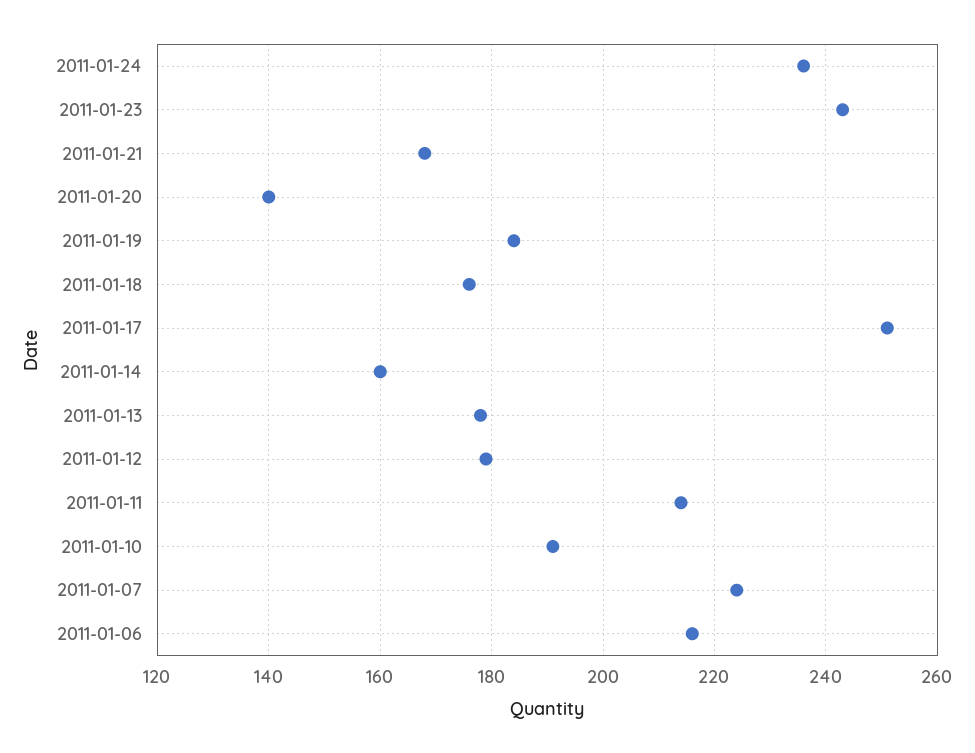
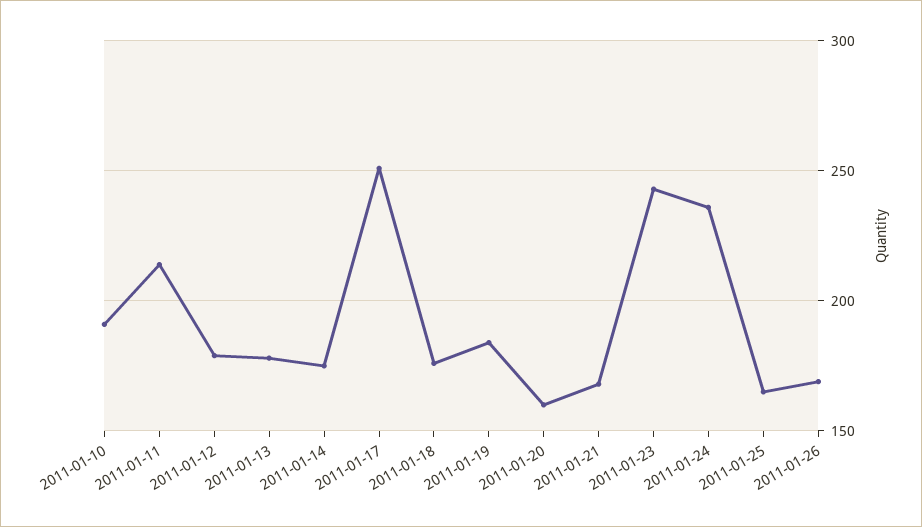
2011-01-20: 140 -> 160
2011-01-14: 160 -> 175
2011-01-07: 225 -> none
2011-01-06: 215 -> none
2011-01-25: none -> 165
2011-01-26: none -> 170

